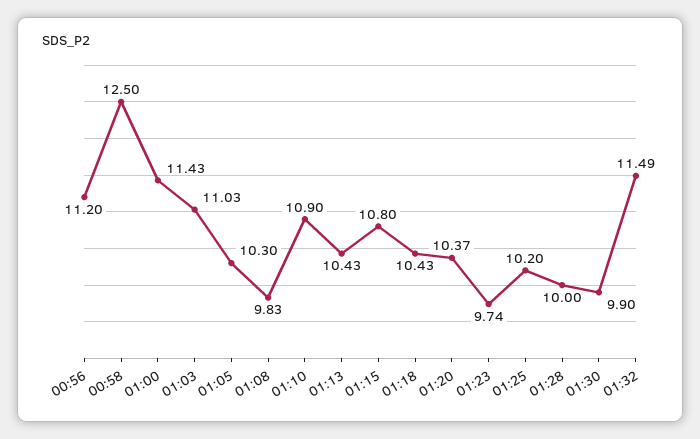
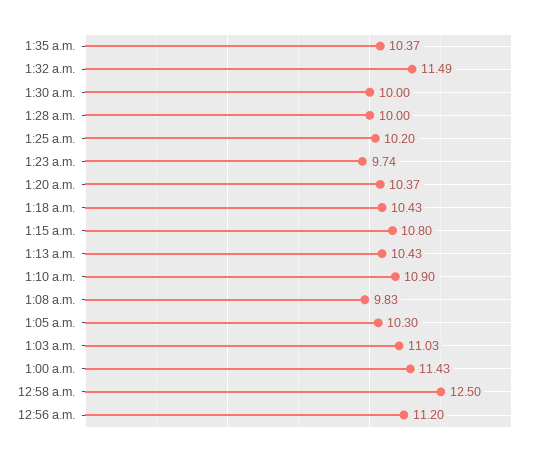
01:30: 9.9 -> 10
1:35 a.m.: none -> 10.37

